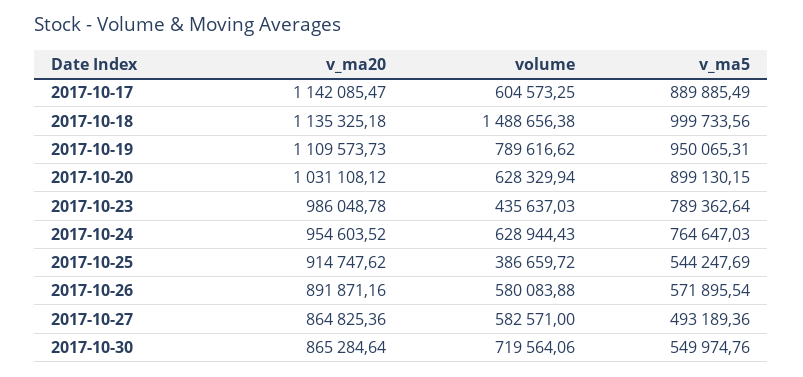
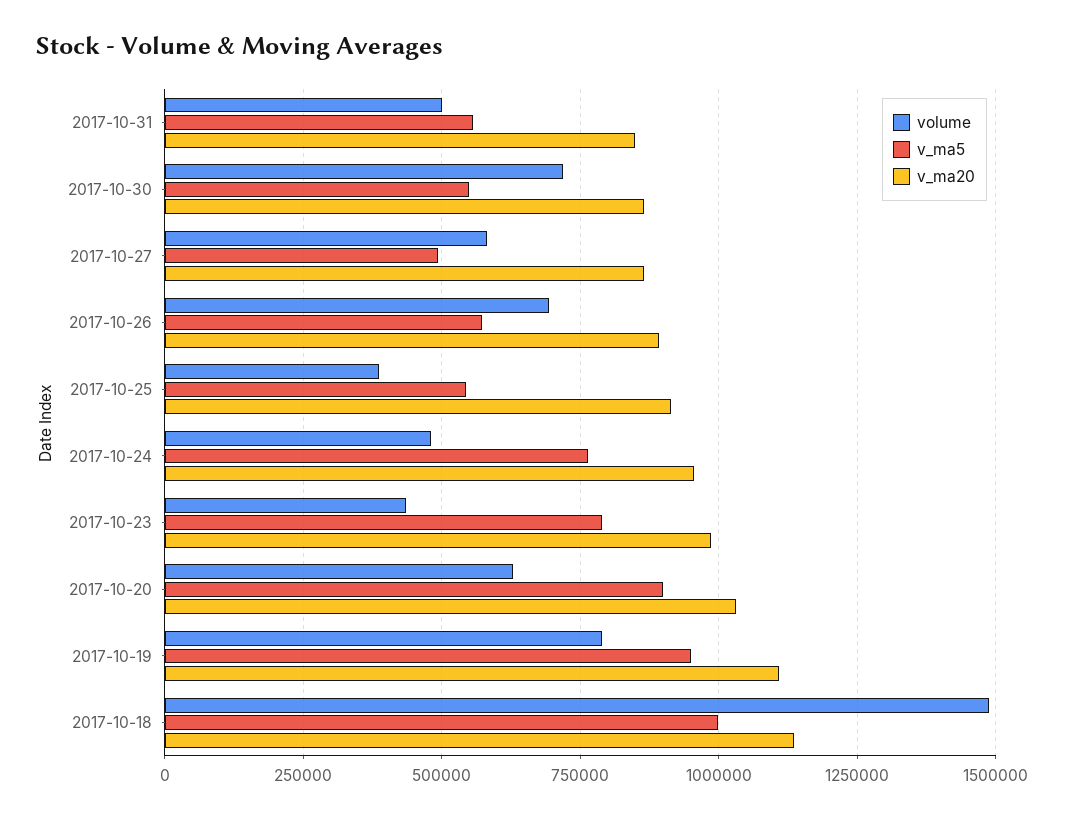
v_ma20, 2017-10-17: 1142085.47 -> none
volume, 2017-10-17: 604573.25 -> none
v_ma5, 2017-10-17: 889885.49 -> none
volume, 2017-10-24: 628944.43 -> 475000
volume, 2017-10-26: 580083.88 -> 700000
volume, 2017-10-31: none -> 500000
v_ma5, 2017-10-31: none -> 550000
v_ma20, 2017-10-31: none -> 850000

